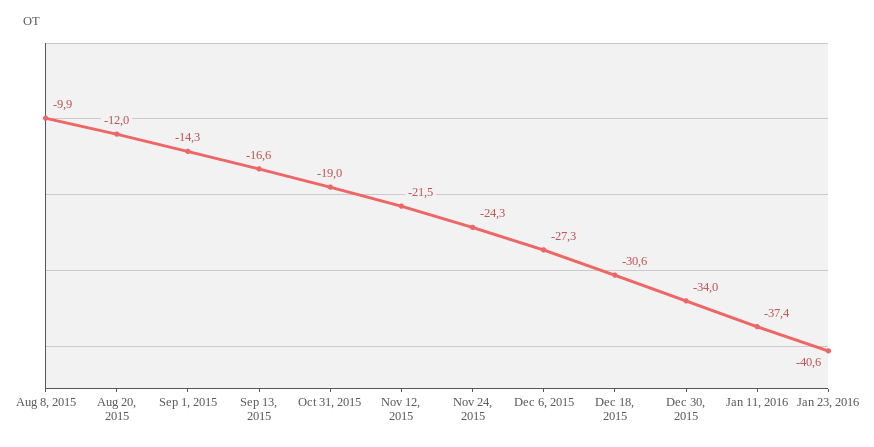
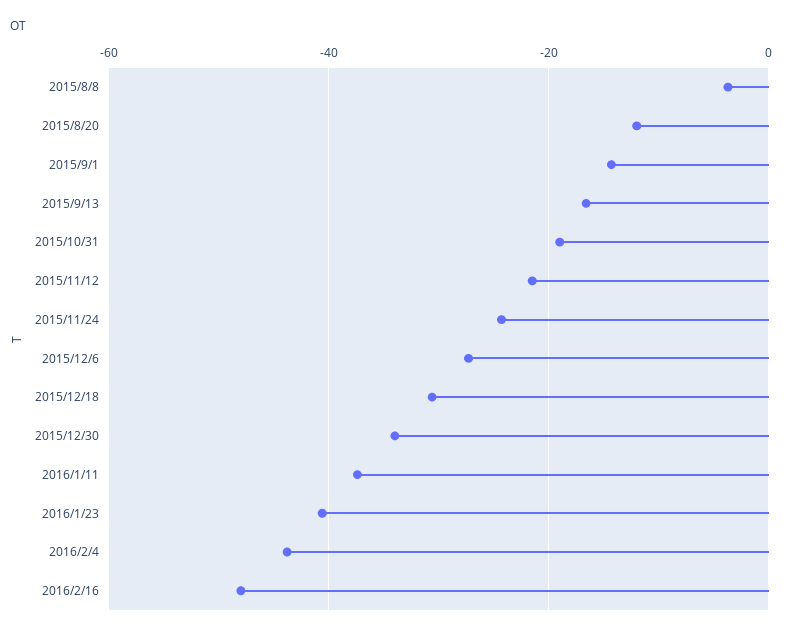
Aug 8, 2015: -9.9 -> -4
2016/2/4: none -> -44
2016/2/16: none -> -48

